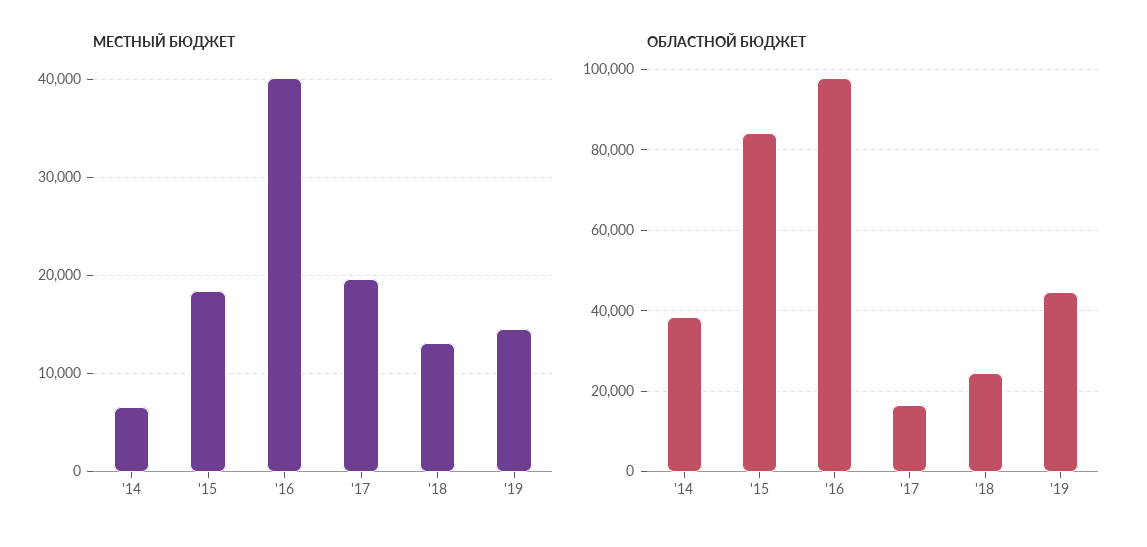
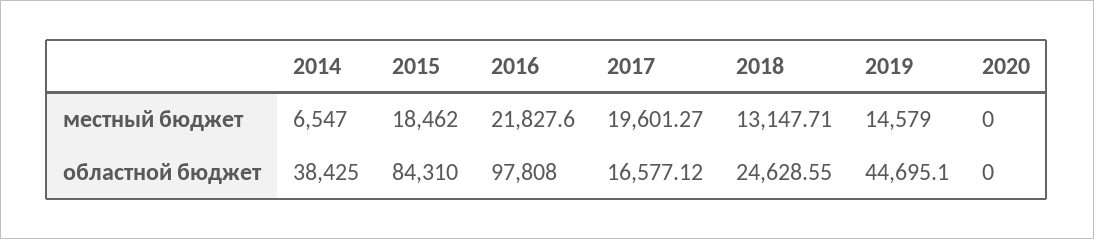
МЕСТНЫЙ БЮДЖЕТ, '16: 40000 -> 21827.6
МЕСТНЫЙ БЮДЖЕТ, 2020: none -> 0
ОБЛАСТНОЙ БЮДЖЕТ, 2020: none -> 0

